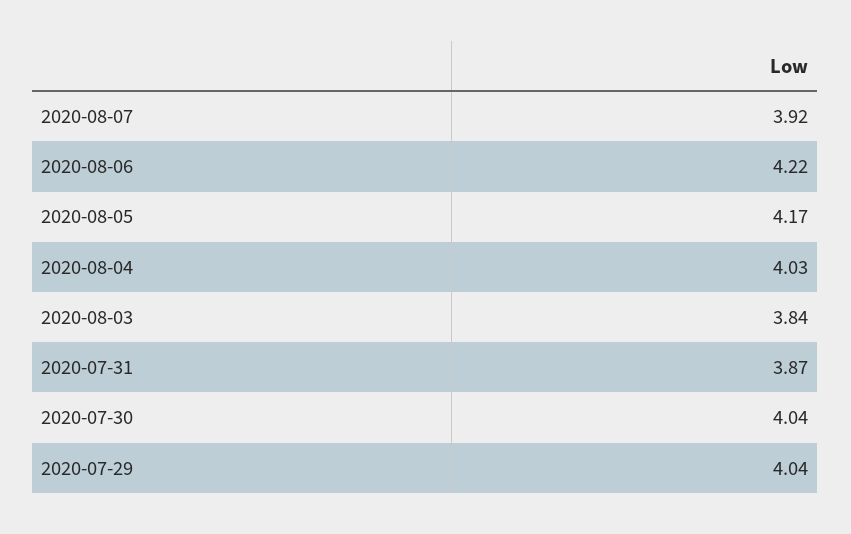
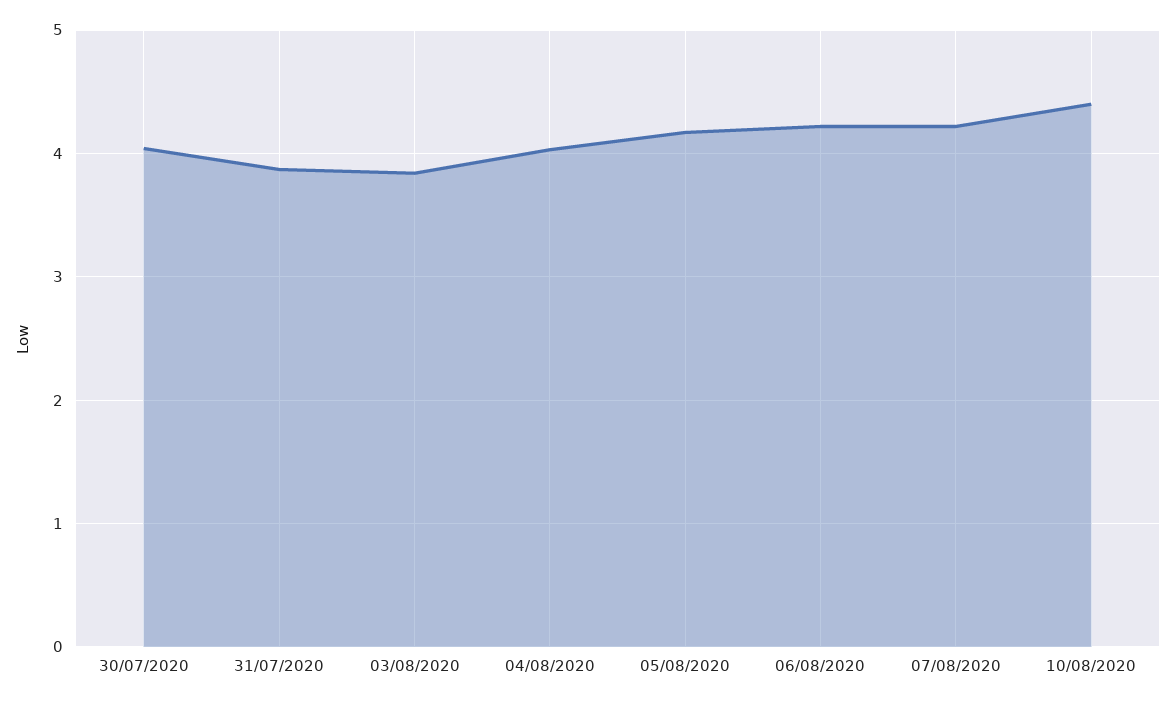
2020-08-07: 3.92 -> 4.2
2020-07-29: 4.04 -> none
10/08/2020: none -> 4.4

